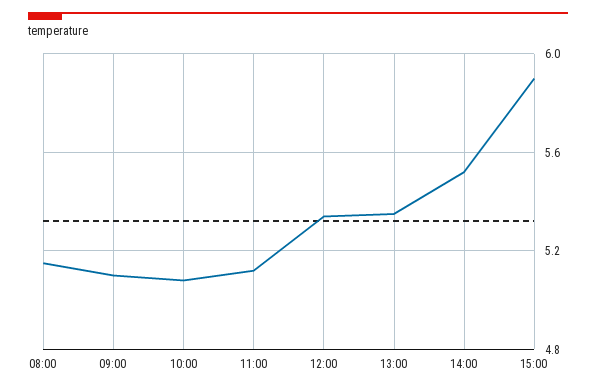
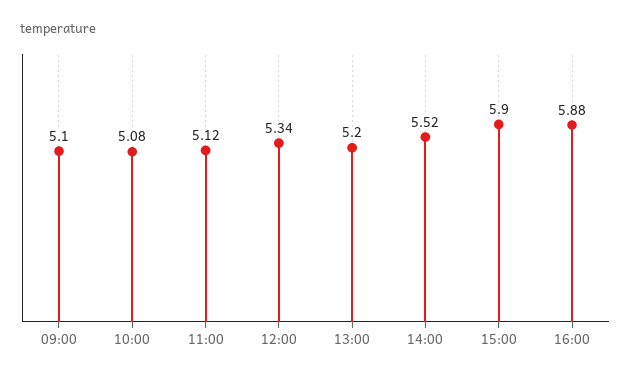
08:00: 5.15 -> none
13:00: 5.35 -> 5.2
16:00: none -> 5.88

